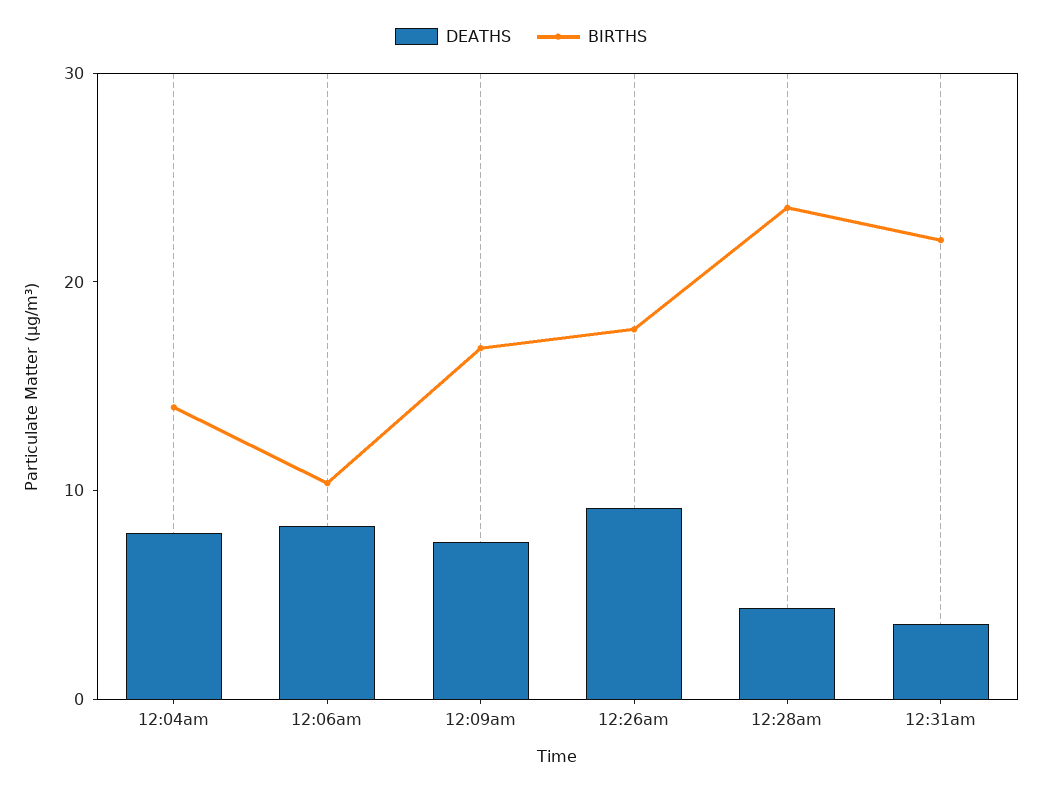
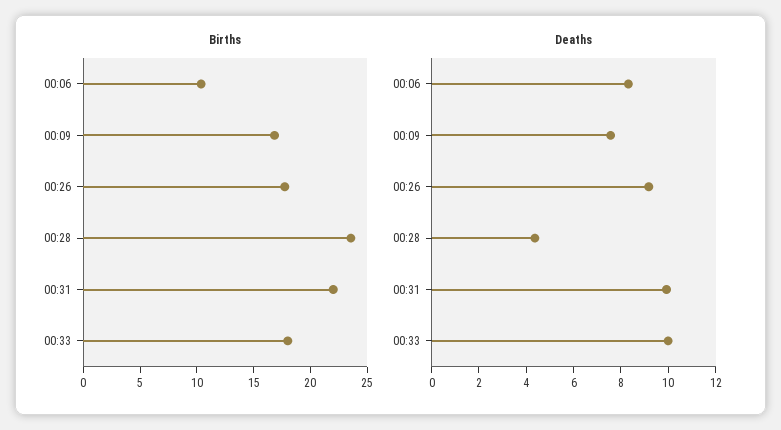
DEATHS, 12:04am: 8 -> none
BIRTHS, 12:04am: 14 -> none
DEATHS, 12:31am: 4 -> 10
BIRTHS, 00:33: none -> 18
DEATHS, 00:33: none -> 10

